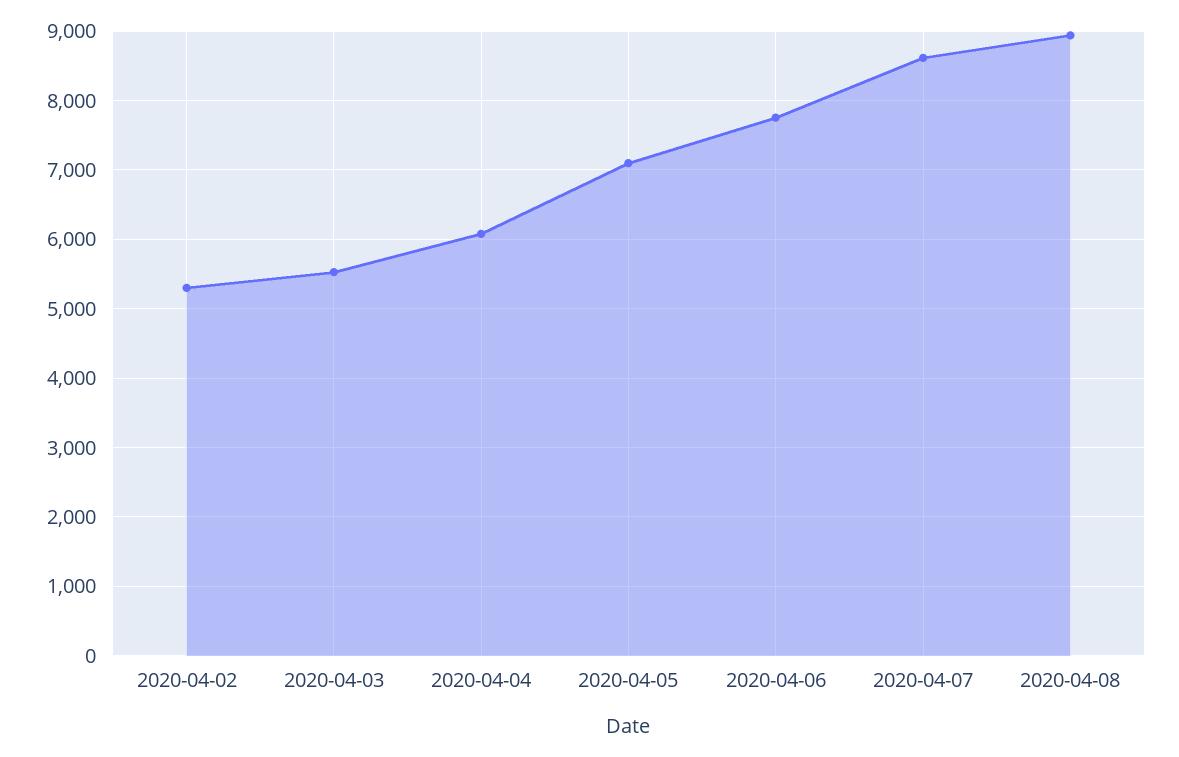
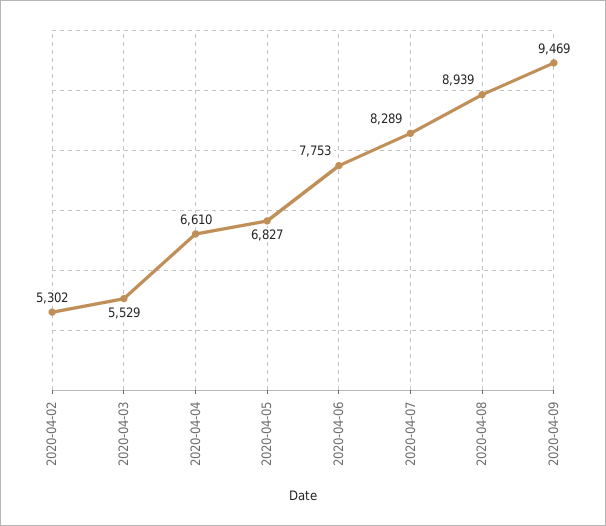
2020-04-04: 6100 -> 6610
2020-04-05: 7100 -> 6827
2020-04-07: 8600 -> 8289
2020-04-09: none -> 9469

